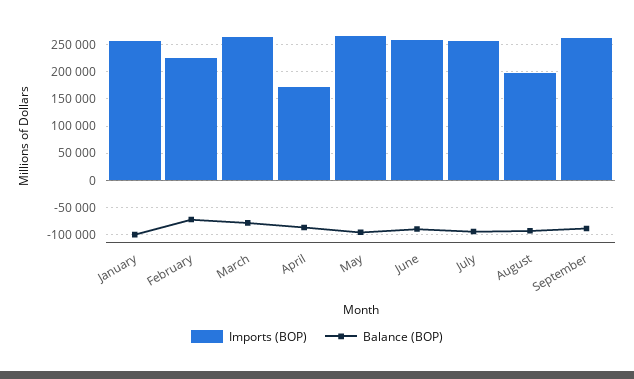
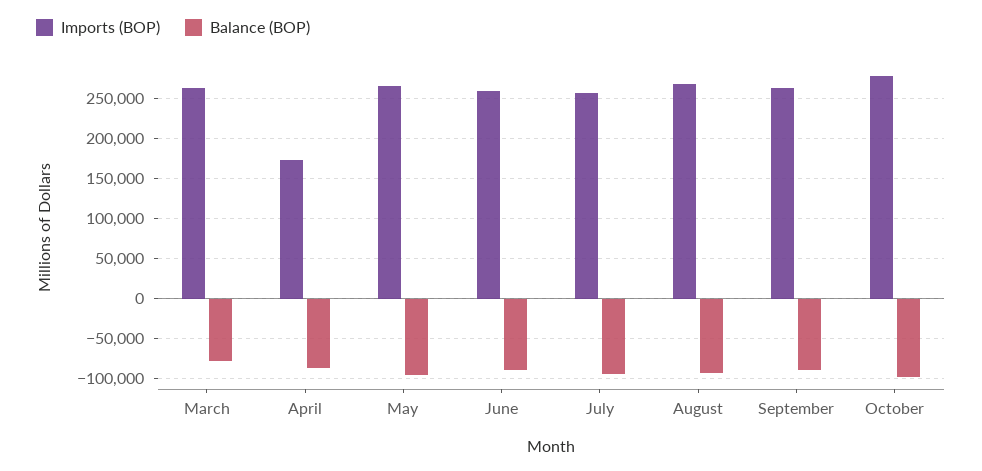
Imports (BOP), January: 250000 -> none
Balance (BOP), January: -100000 -> none
Imports (BOP), February: 225000 -> none
Balance (BOP), February: -75000 -> none
Imports (BOP), August: 200000 -> 270000
Imports (BOP), October: none -> 280000
Balance (BOP), October: none -> -100000

